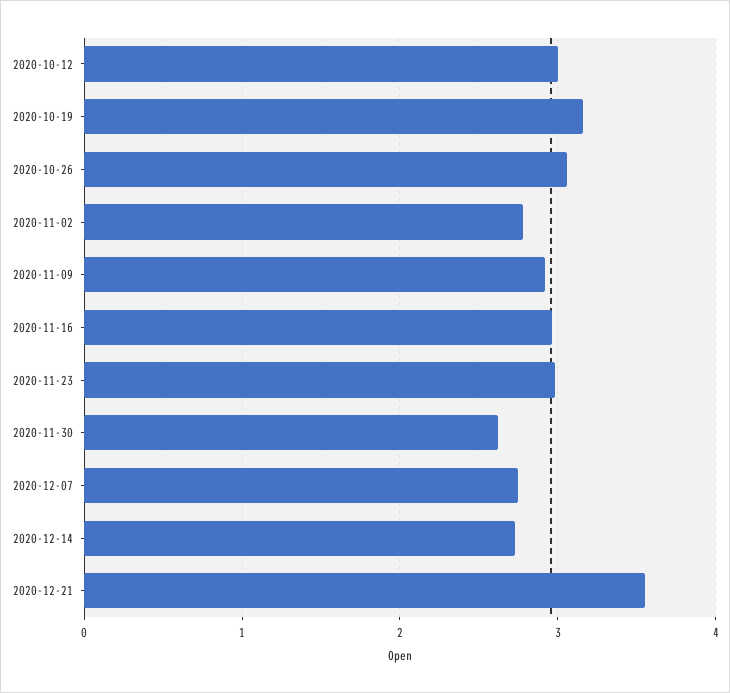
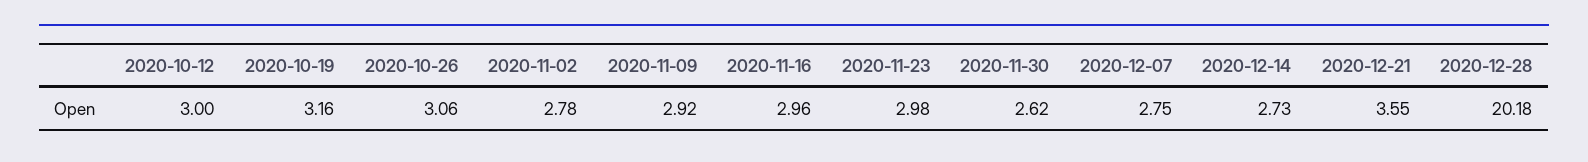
2020-12-28: none -> 20.18

